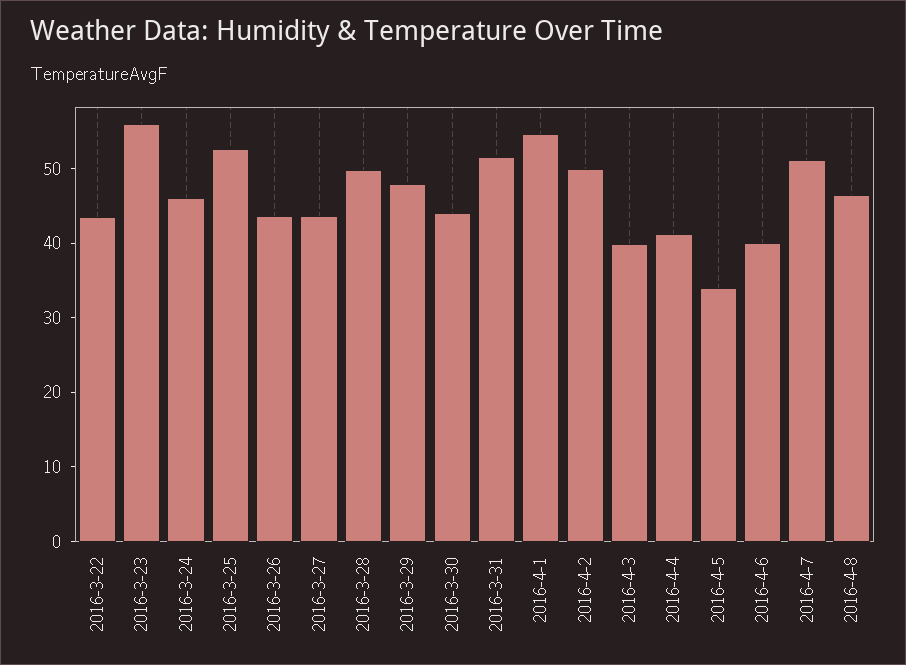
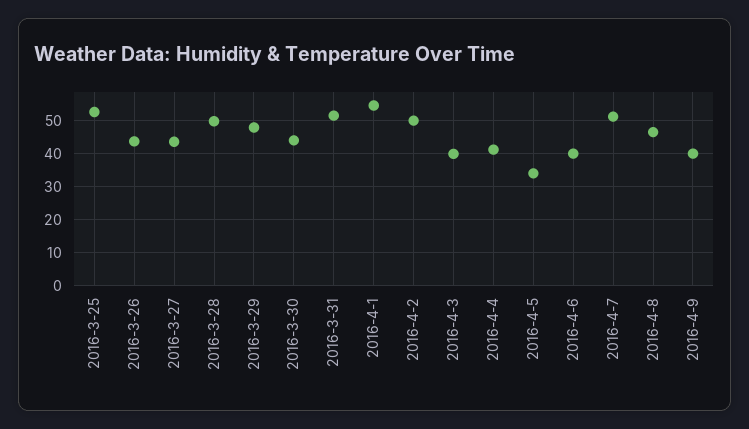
2016-3-22: 44 -> none
2016-3-23: 56 -> none
2016-3-24: 46 -> none
2016-4-9: none -> 40

